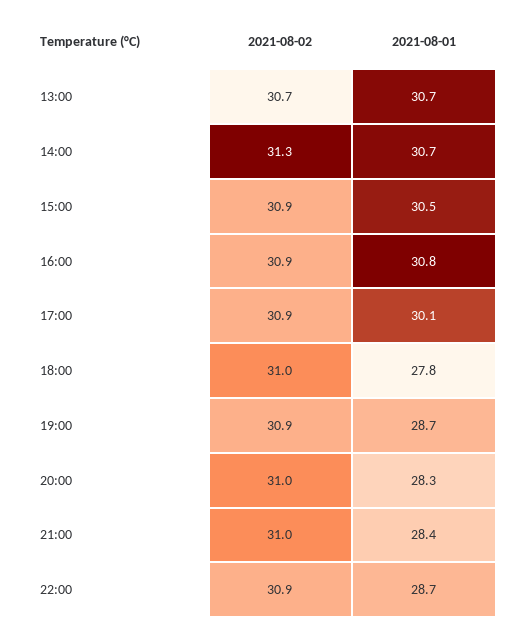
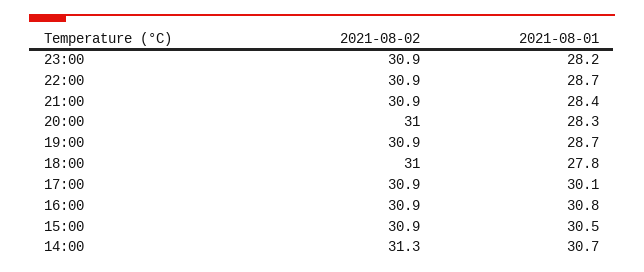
2021-08-02, 13:00: 30.7 -> none
2021-08-01, 13:00: 30.7 -> none
2021-08-02, 21:00: 31 -> 30.9
2021-08-02, 23:00: none -> 30.9
2021-08-01, 23:00: none -> 28.2

